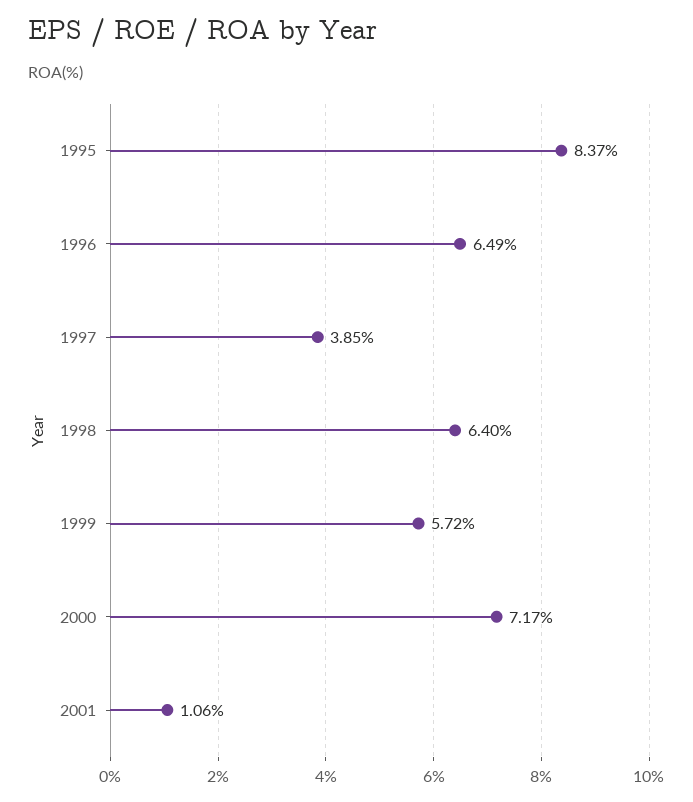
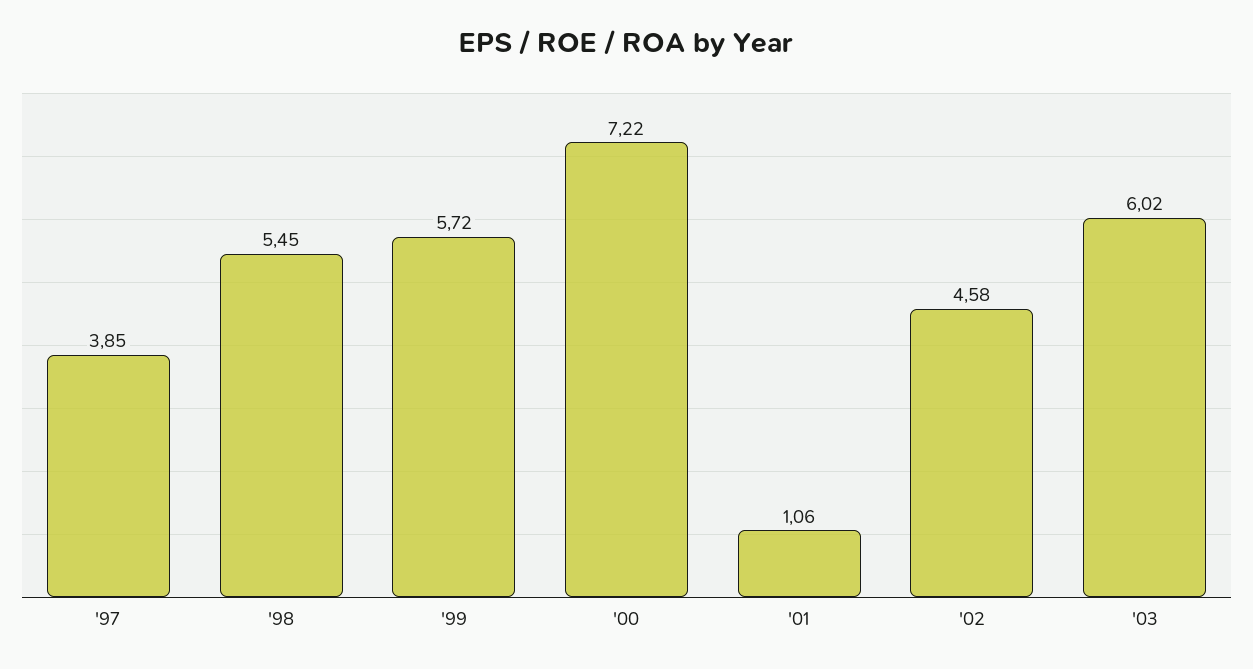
1995: 8.37 -> none
1996: 6.49 -> none
1998: 6.4 -> 5.45
2000: 7.17 -> 7.22
'02: none -> 4.58
'03: none -> 6.02

